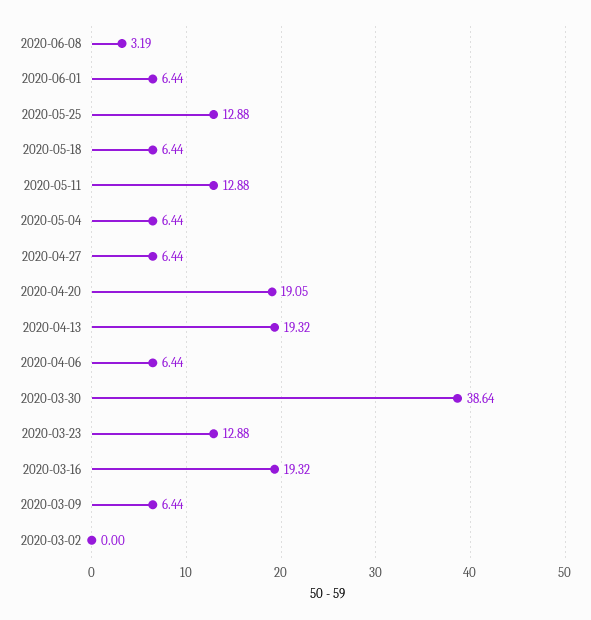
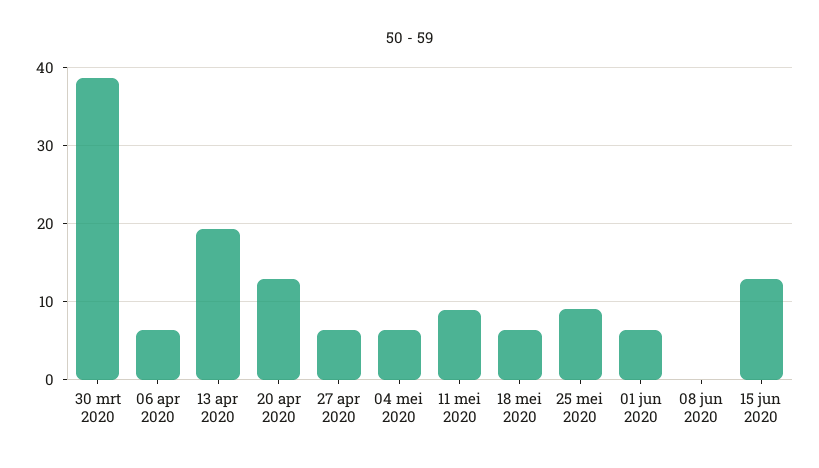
2020-06-08: 3.19 -> 0
2020-05-25: 12.88 -> 9
2020-05-11: 12.88 -> 9
2020-04-20: 19.05 -> 13
2020-03-23: 12.88 -> none
2020-03-16: 19.32 -> none
2020-03-09: 6.44 -> none
2020-03-02: 0 -> none
15 jun 2020: none -> 13

